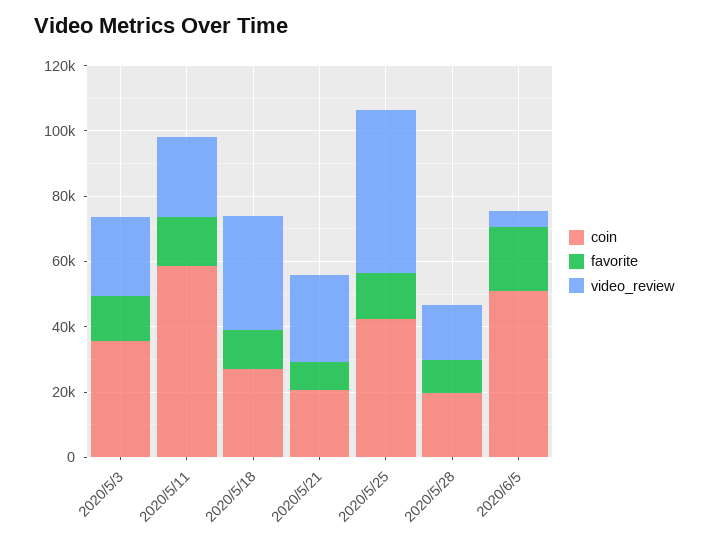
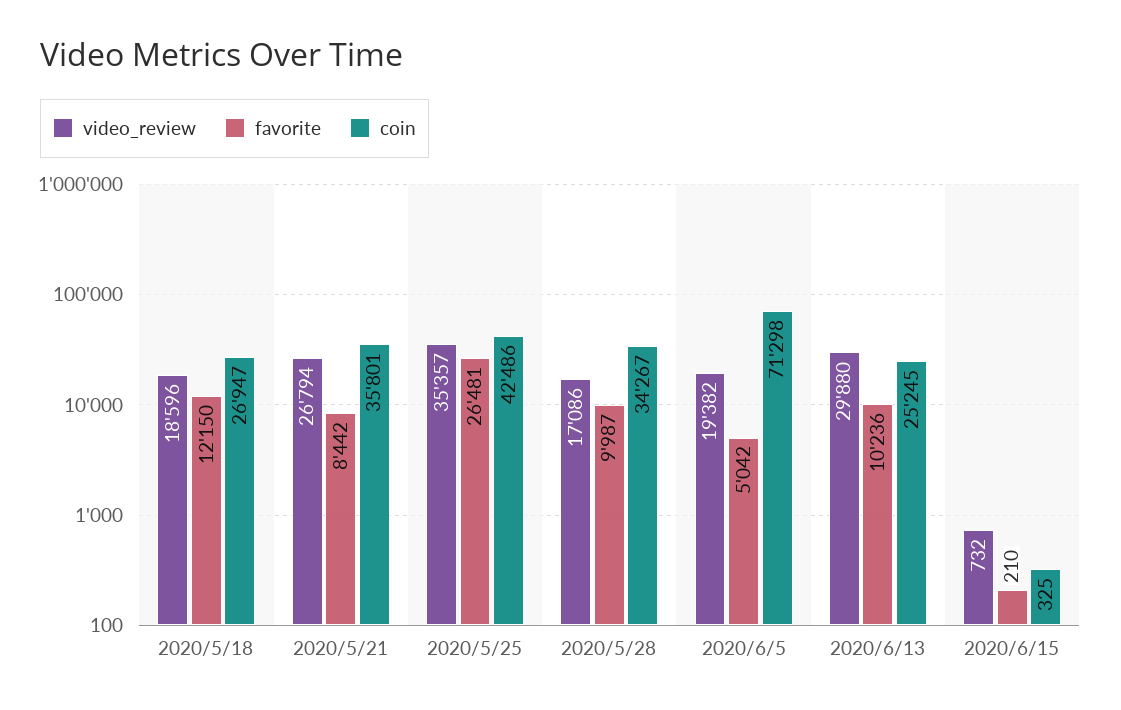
coin, 2020/5/3: 35000 -> none
favorite, 2020/5/3: 15000 -> none
video_review, 2020/5/3: 25000 -> none
coin, 2020/5/11: 60000 -> none
favorite, 2020/5/11: 15000 -> none
video_review, 2020/5/11: 25000 -> none
video_review, 2020/5/18: 35000 -> 18596
coin, 2020/5/21: 20000 -> 35801
favorite, 2020/5/25: 15000 -> 26481
video_review, 2020/5/25: 50000 -> 35357
coin, 2020/5/28: 20000 -> 34267
coin, 2020/6/5: 50000 -> 71298
favorite, 2020/6/5: 20000 -> 5042
video_review, 2020/6/5: 5000 -> 19382
video_review, 2020/6/13: none -> 29880
favorite, 2020/6/13: none -> 10236
coin, 2020/6/13: none -> 25245
video_review, 2020/6/15: none -> 732
favorite, 2020/6/15: none -> 210
coin, 2020/6/15: none -> 325

